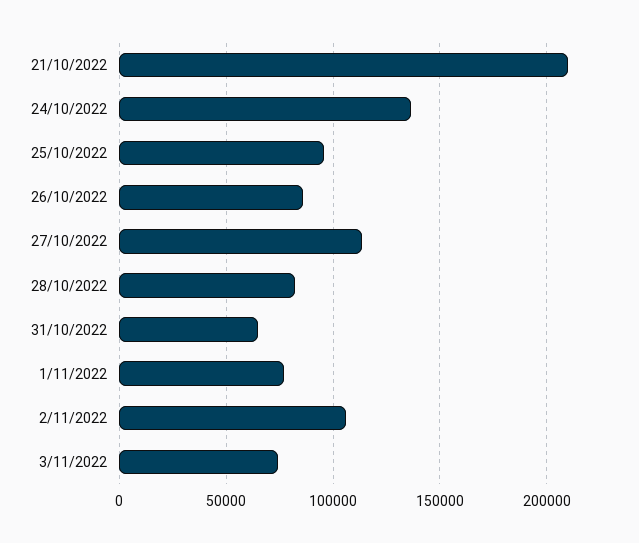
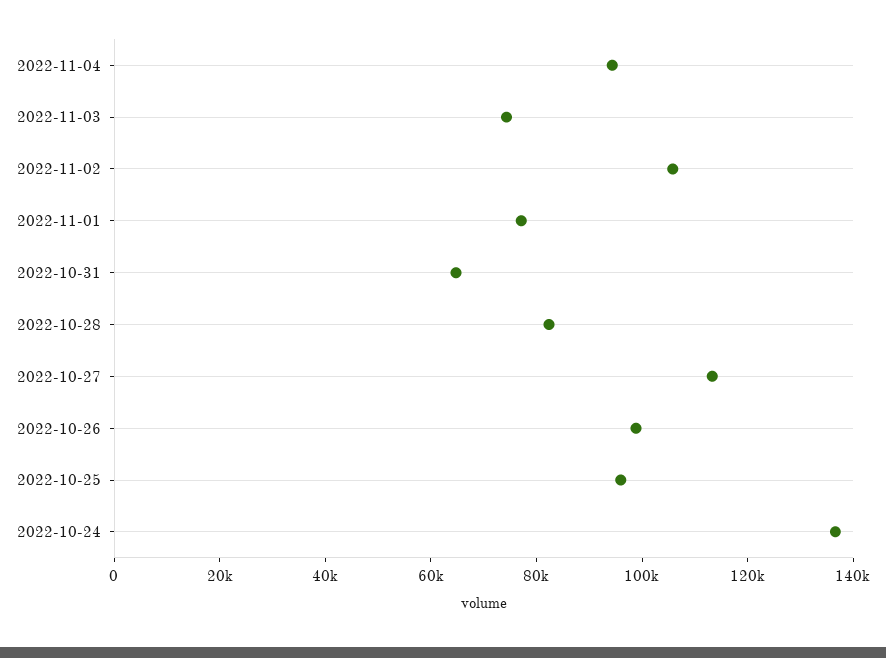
21/10/2022: 210000 -> none
26/10/2022: 85000 -> 100000
2022-11-04: none -> 95000

